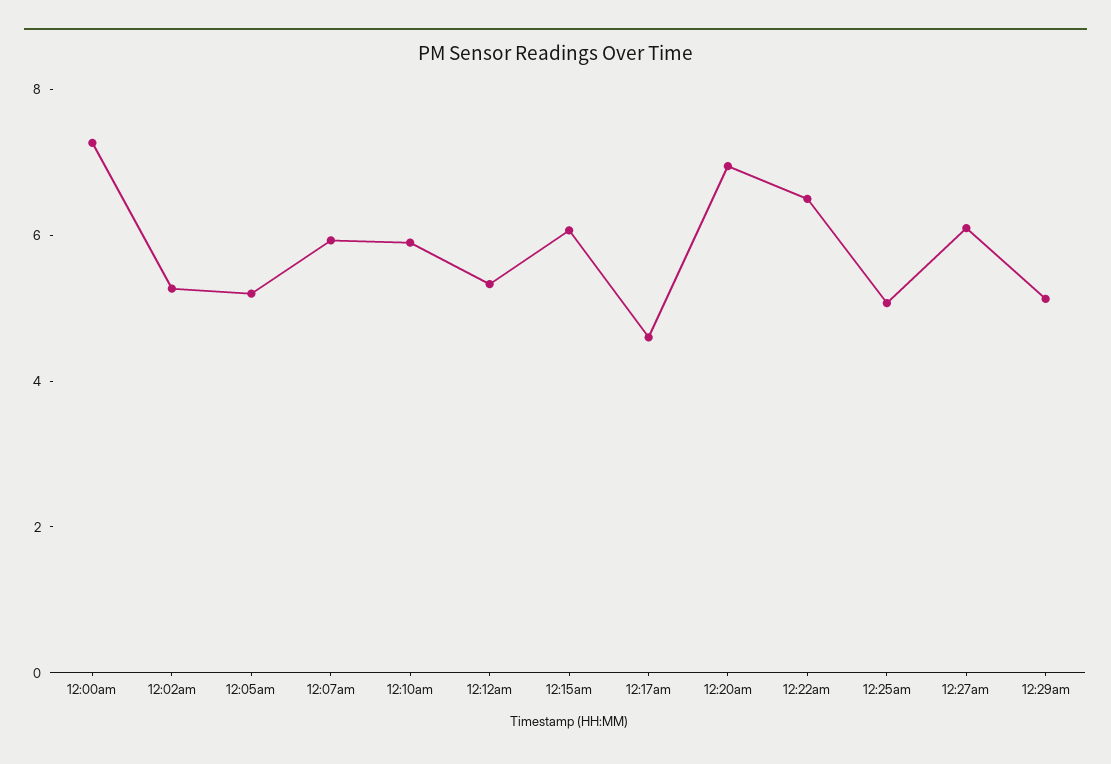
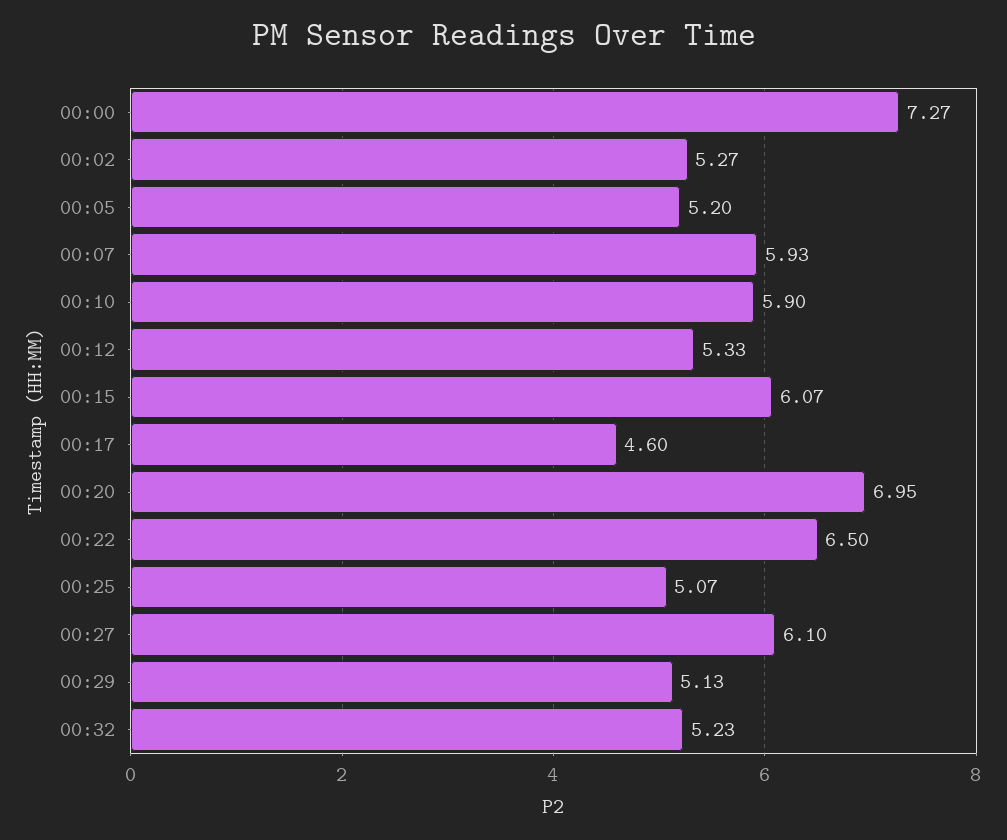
00:32: none -> 5.23

